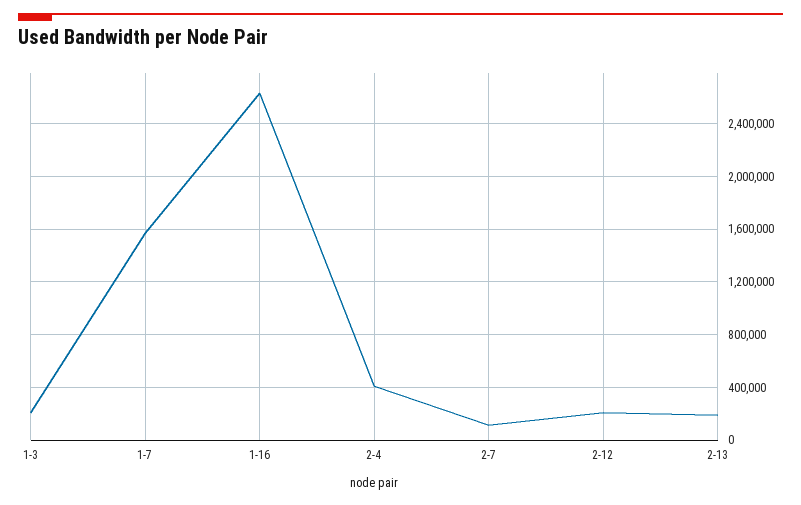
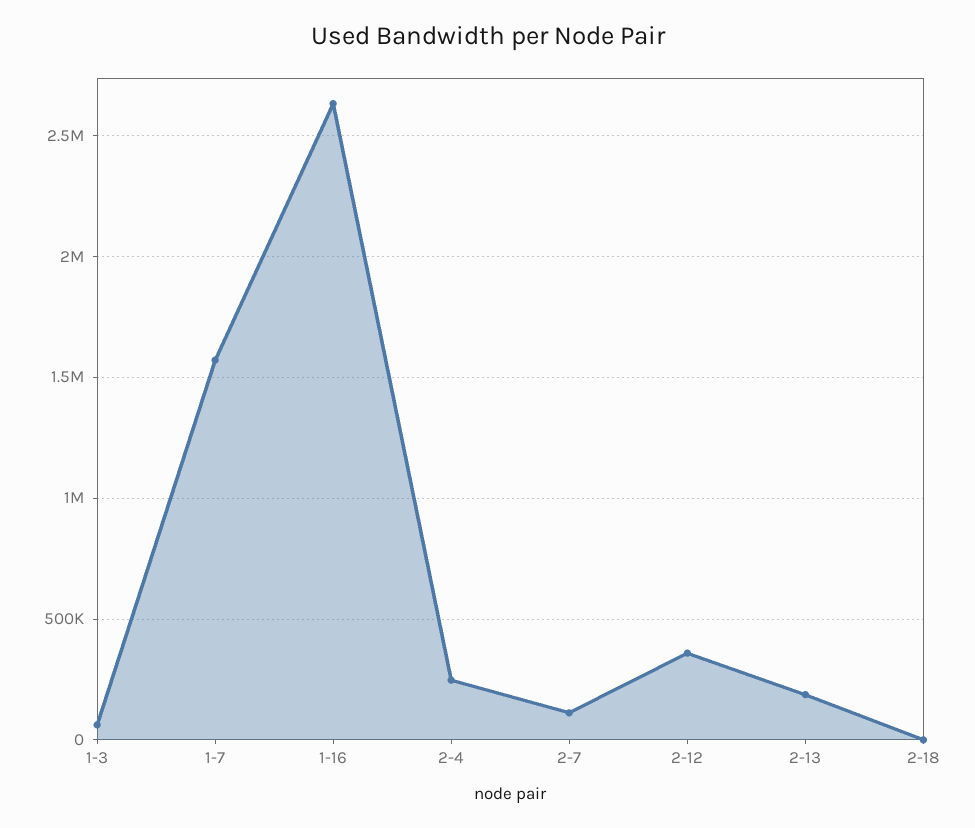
1-3: 200000 -> 50000
2-4: 400000 -> 250000
2-12: 200000 -> 350000
2-18: none -> 0

